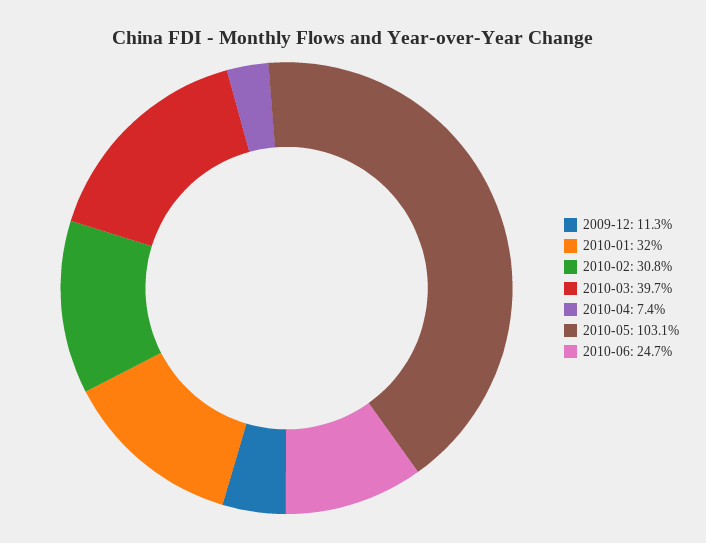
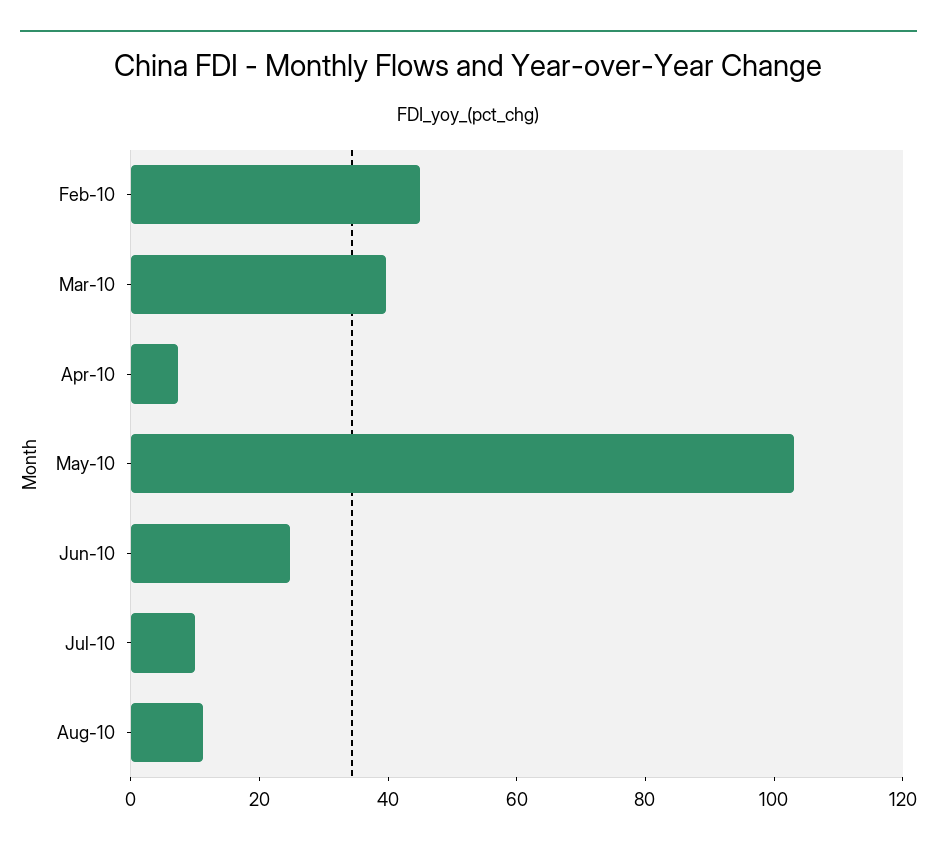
2009-12: 11.3 -> none
2010-01: 32 -> none
2010-02: 30.8 -> 45
Jul-10: none -> 10
Aug-10: none -> 10

